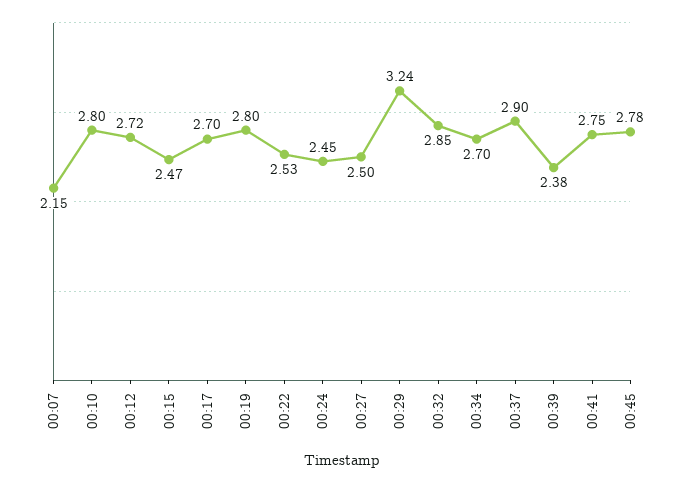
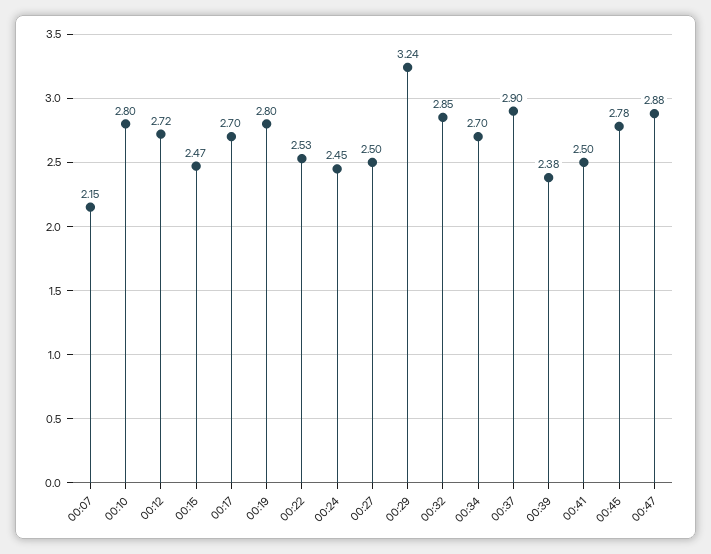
00:41: 2.75 -> 2.5
00:47: none -> 2.88

